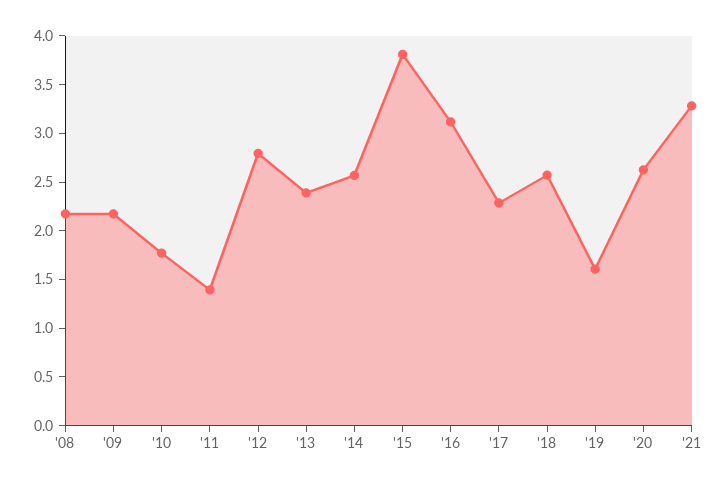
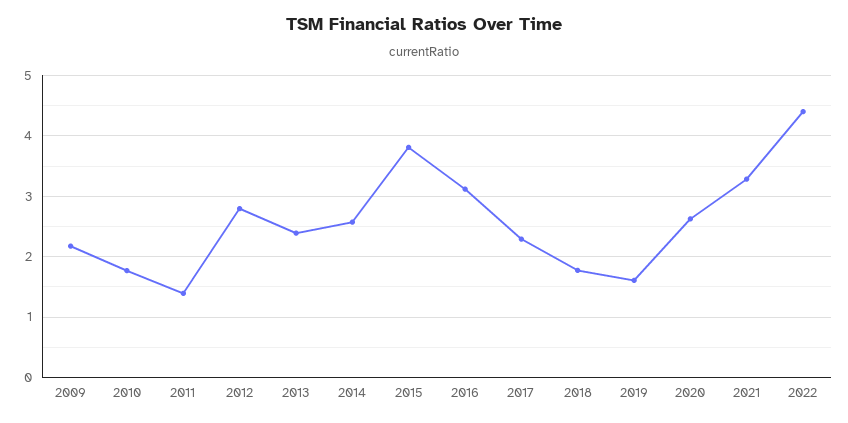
'08: 2.2 -> none
'18: 2.6 -> 1.8
2022: none -> 4.4

